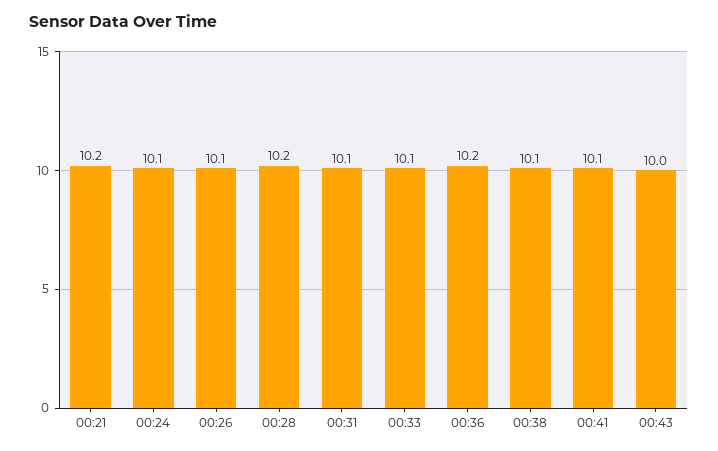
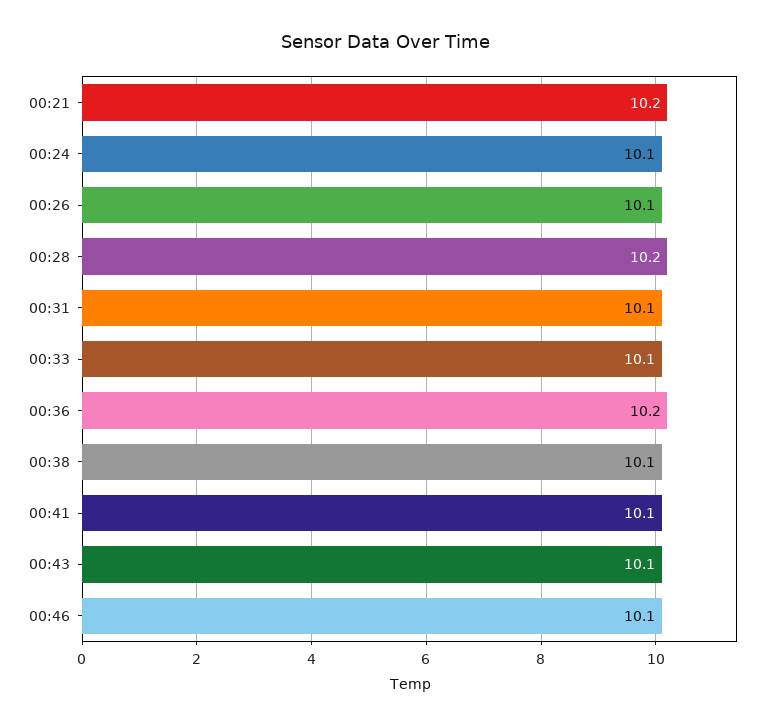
00:43: 10 -> 10.1
00:46: none -> 10.1

